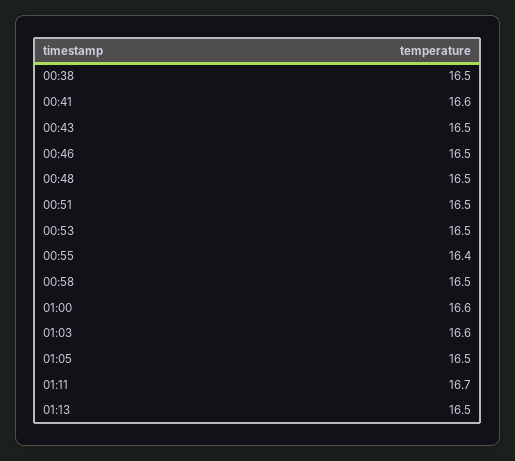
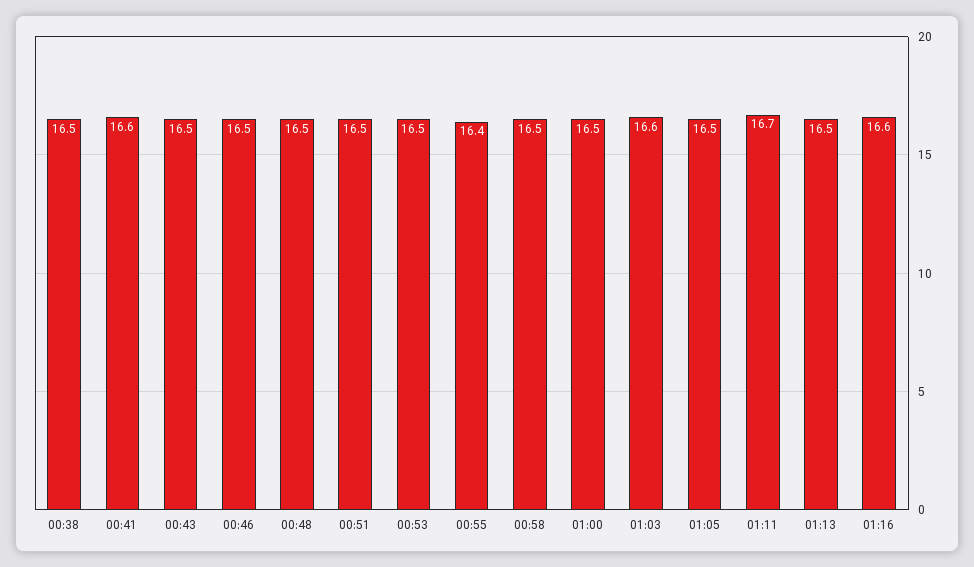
01:00: 16.6 -> 16.5
01:16: none -> 16.6

